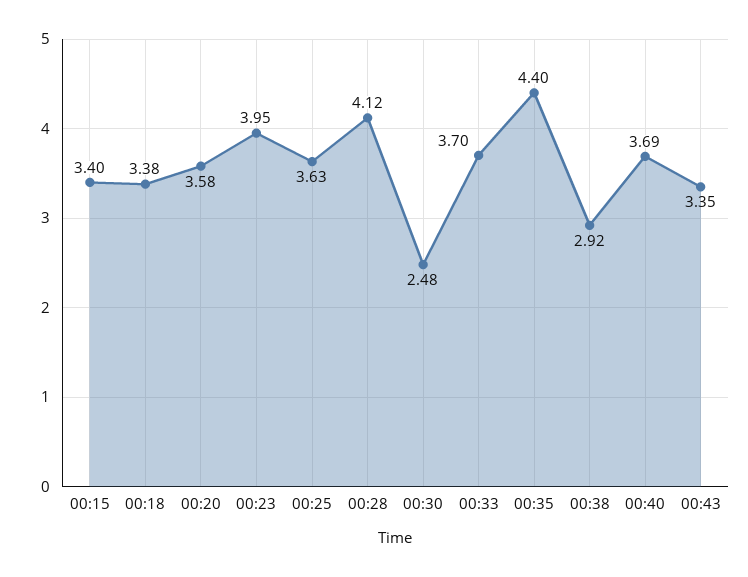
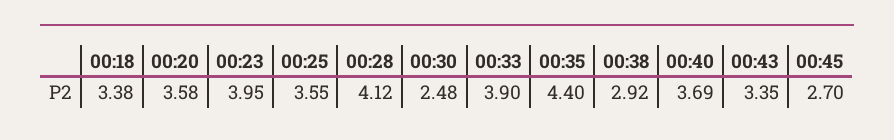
00:15: 3.4 -> none
00:25: 3.63 -> 3.55
00:33: 3.7 -> 3.9
00:45: none -> 2.7

